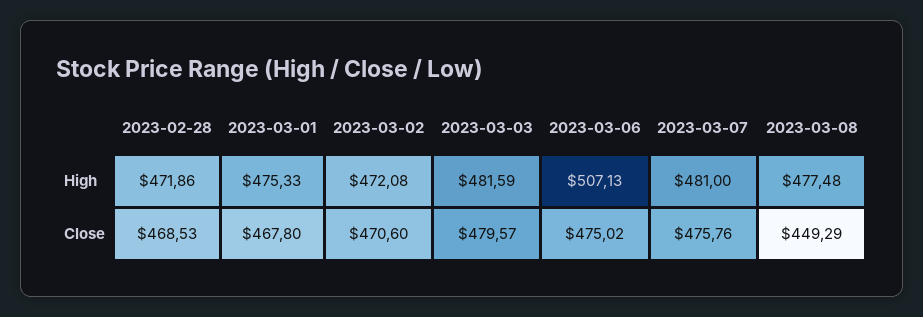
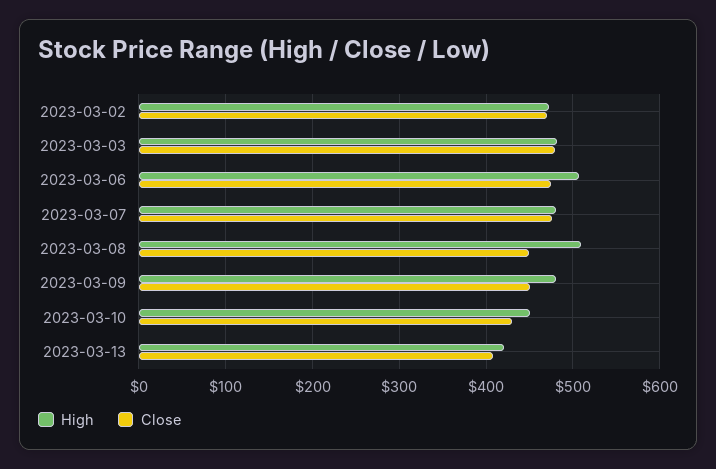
High, 2023-02-28: 471.86 -> none
High, 2023-03-01: 475.33 -> none
High, 2023-03-08: 477.48 -> 510
Close, 2023-02-28: 468.53 -> none
Close, 2023-03-01: 467.8 -> none
High, 2023-03-09: none -> 480
Close, 2023-03-09: none -> 450
High, 2023-03-10: none -> 450
Close, 2023-03-10: none -> 430
High, 2023-03-13: none -> 420
Close, 2023-03-13: none -> 410

